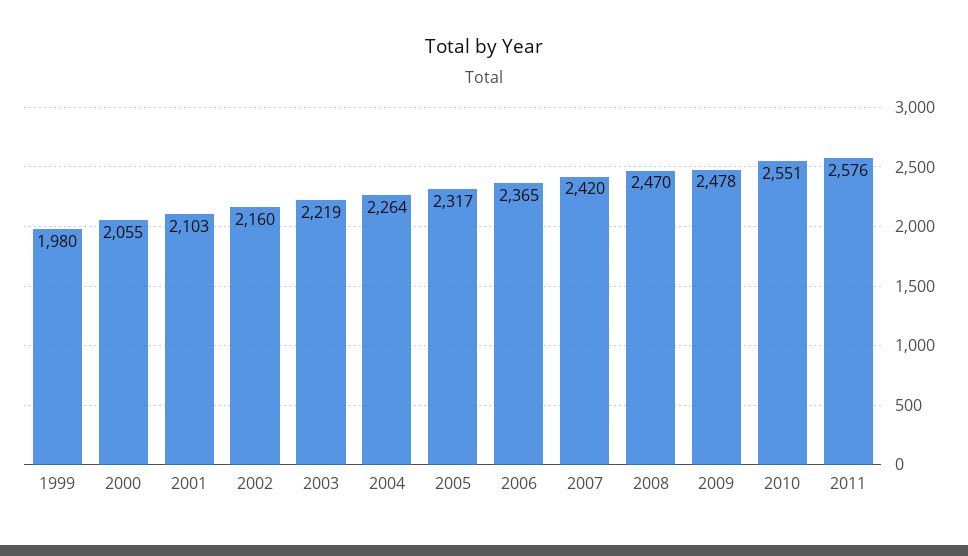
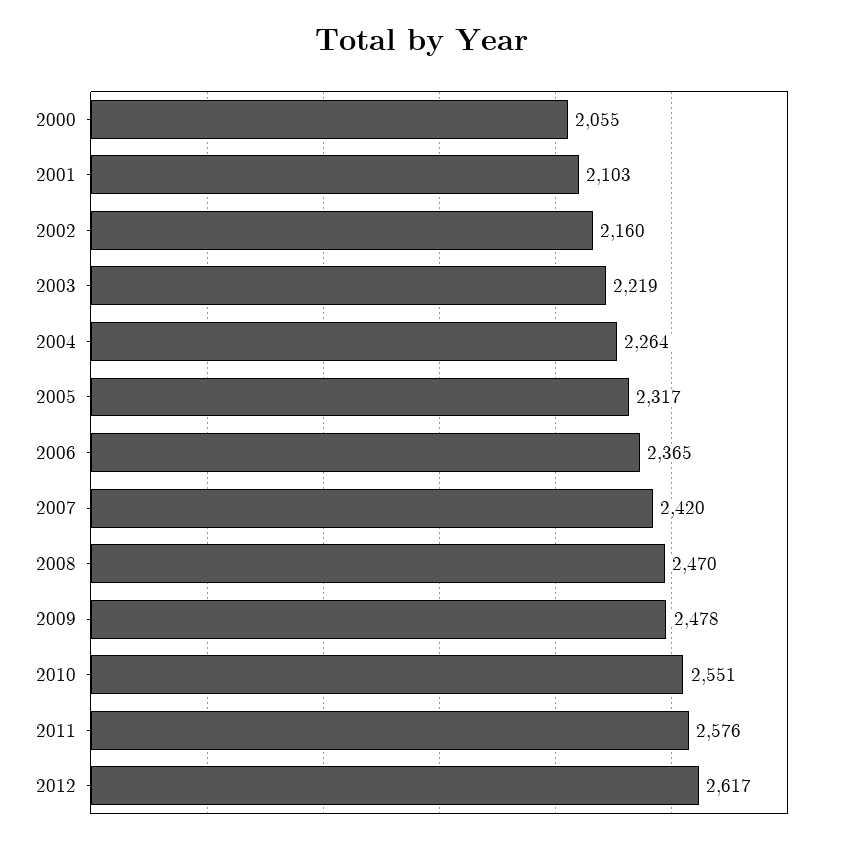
1999: 1980 -> none
2012: none -> 2617

